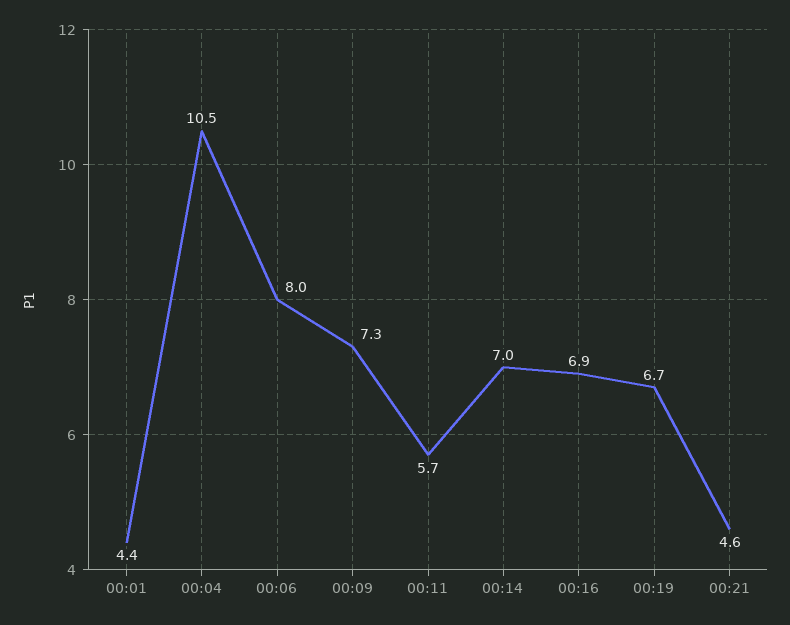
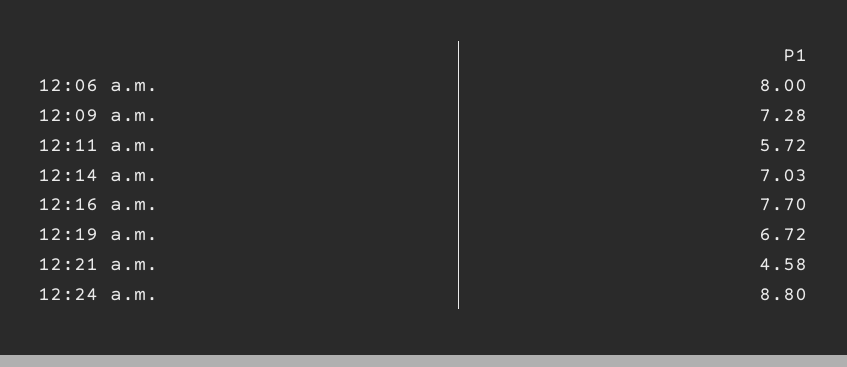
00:01: 4.4 -> none
00:04: 10.5 -> none
00:16: 6.9 -> 7.7
12:24 a.m.: none -> 8.8

